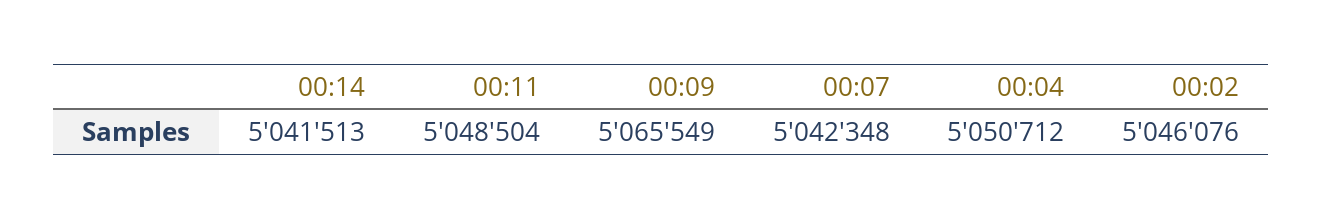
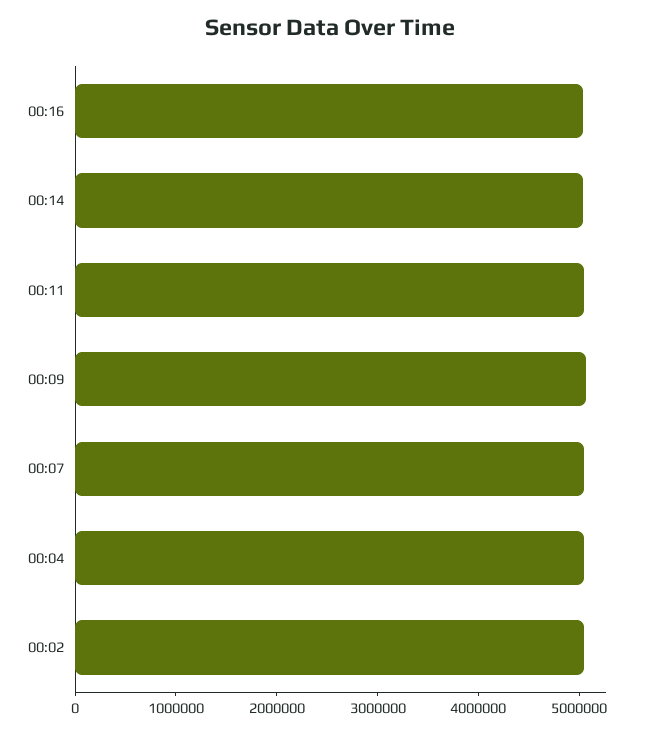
00:16: none -> 5000000

